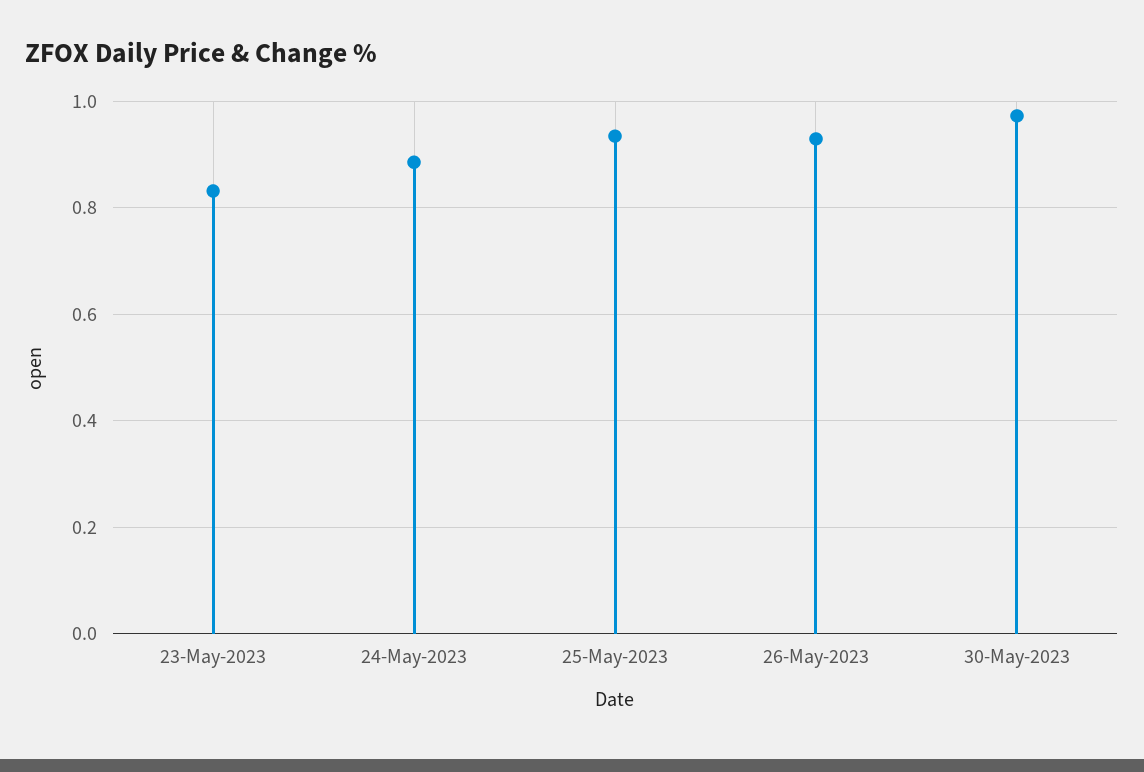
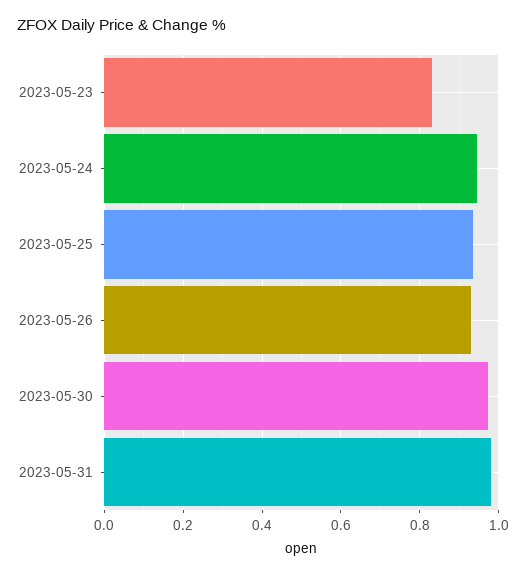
24-May-2023: 0.88 -> 0.94
2023-05-31: none -> 0.98

